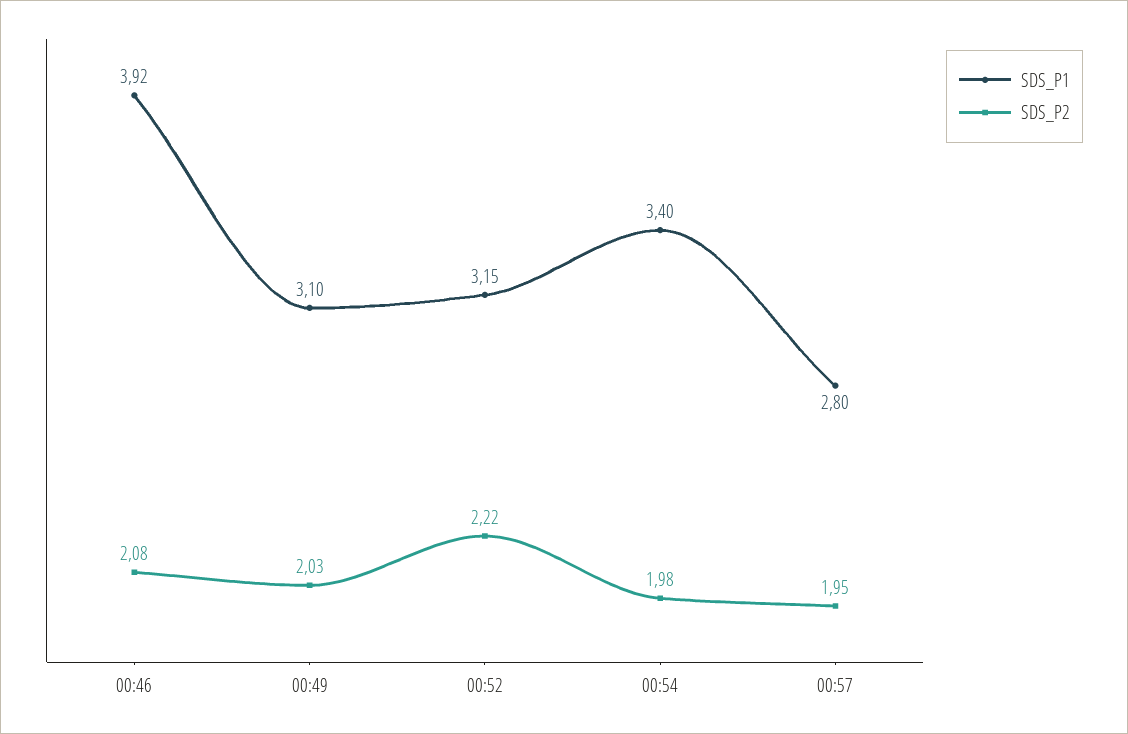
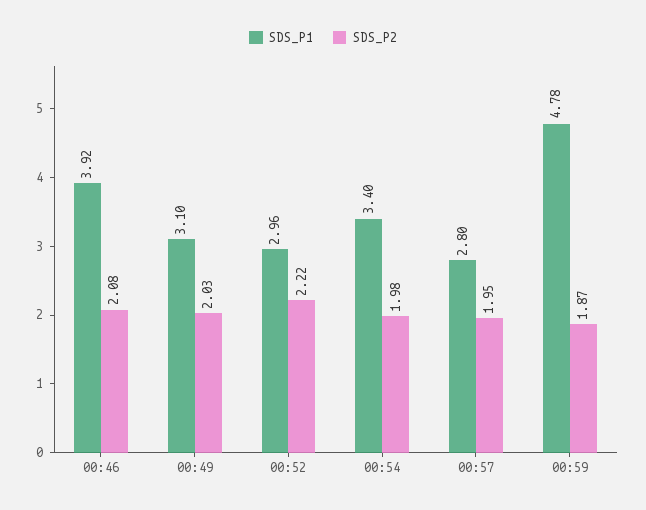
SDS_P1, 00:52: 3.15 -> 2.96
SDS_P1, 00:59: none -> 4.78
SDS_P2, 00:59: none -> 1.87

